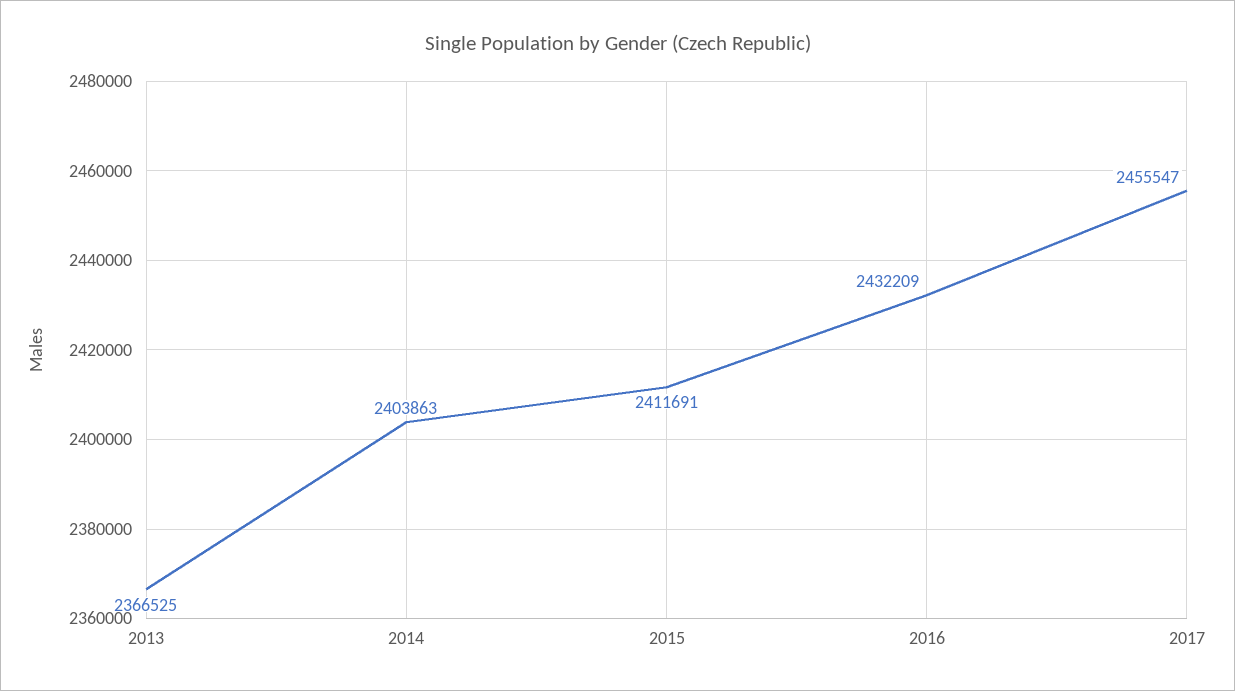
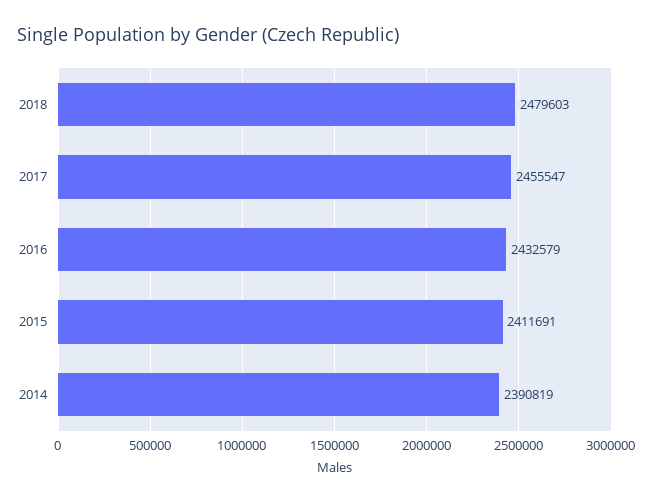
2013: 2366525 -> none
2014: 2403863 -> 2390819
2016: 2432209 -> 2432579
2018: none -> 2479603

